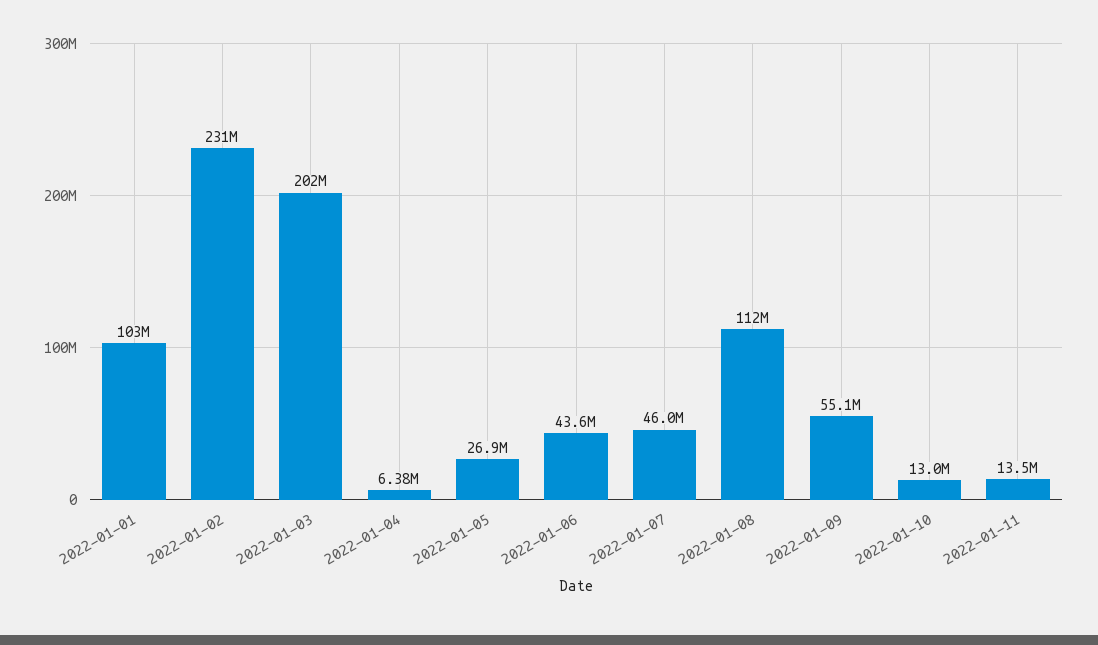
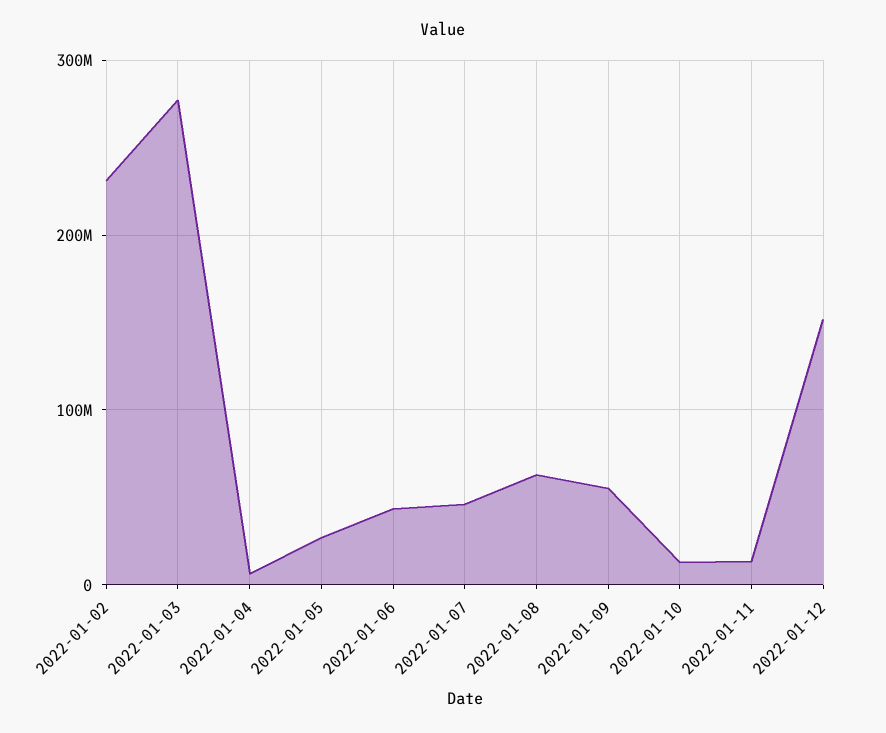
2022-01-01: 103000000 -> none
2022-01-03: 202000000 -> 280000000
2022-01-08: 112000000 -> 60000000
2022-01-12: none -> 150000000

